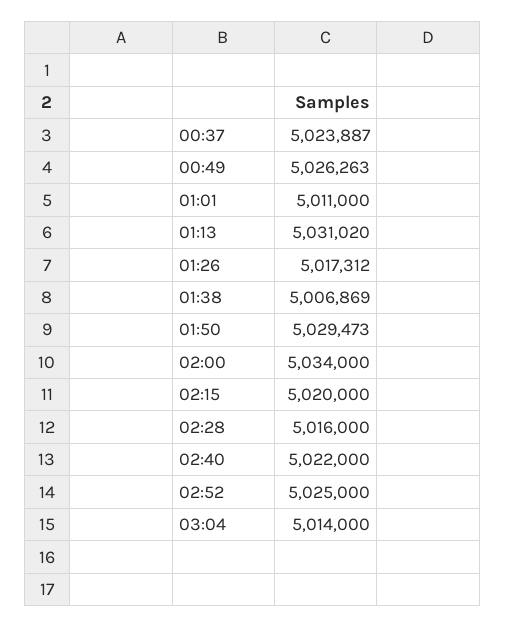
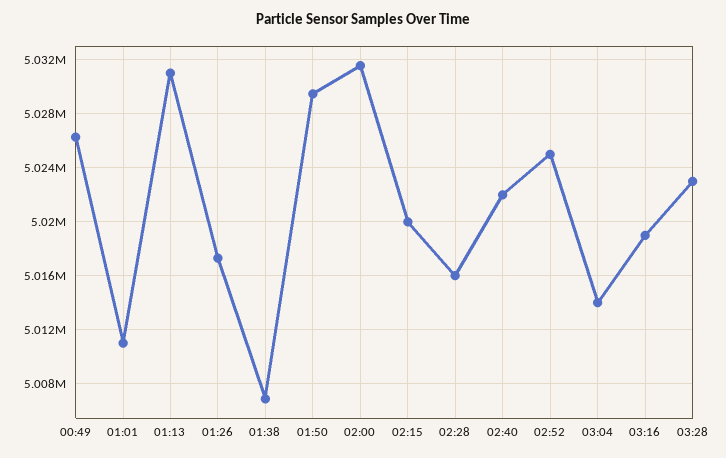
00:37: 5023887 -> none
02:00: 5034000 -> 5031500
03:16: none -> 5019000
03:28: none -> 5023000

